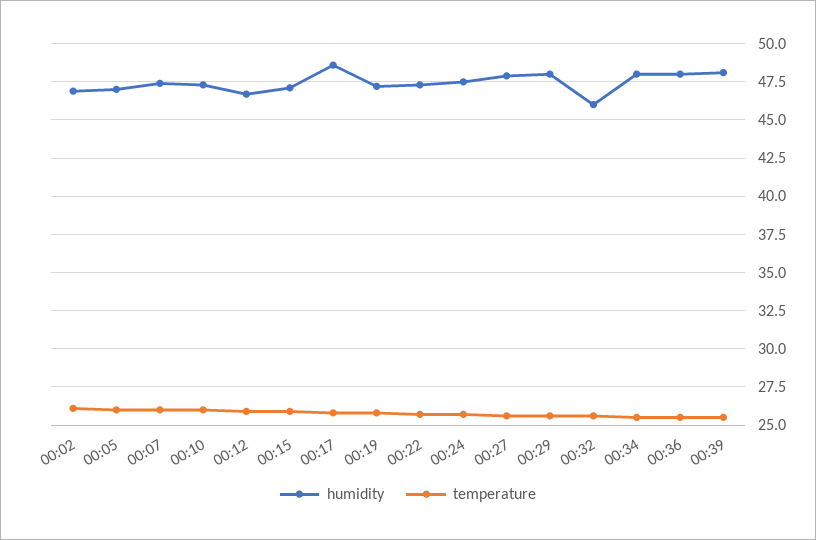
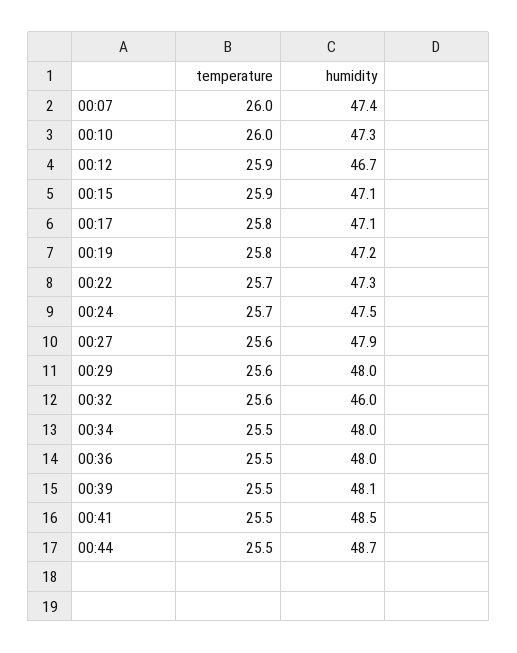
humidity, 00:02: 47 -> none
temperature, 00:02: 26 -> none
humidity, 00:05: 47 -> none
temperature, 00:05: 26 -> none
humidity, 00:17: 48.5 -> 47.1
temperature, 00:41: none -> 25.5
humidity, 00:41: none -> 48.5
temperature, 00:44: none -> 25.5
humidity, 00:44: none -> 48.7

